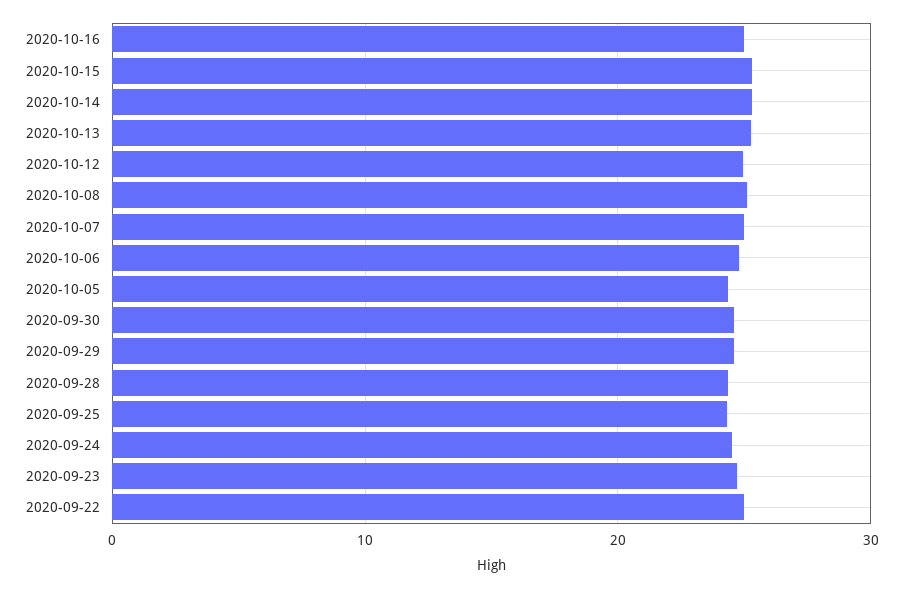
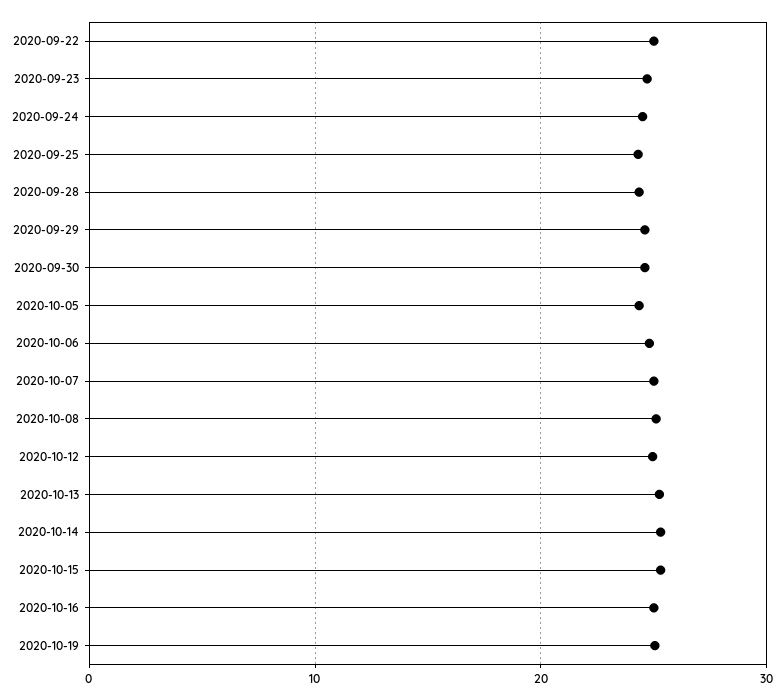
2020-10-19: none -> 25

